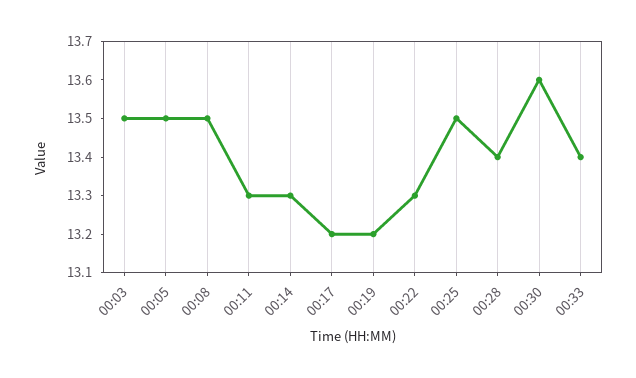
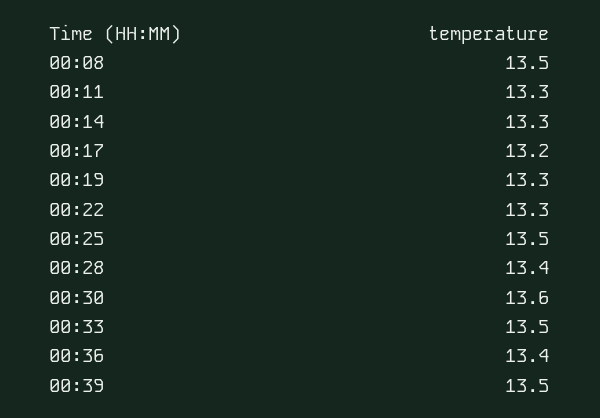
00:03: 13.5 -> none
00:05: 13.5 -> none
00:19: 13.2 -> 13.3
00:33: 13.4 -> 13.5
00:36: none -> 13.4
00:39: none -> 13.5

